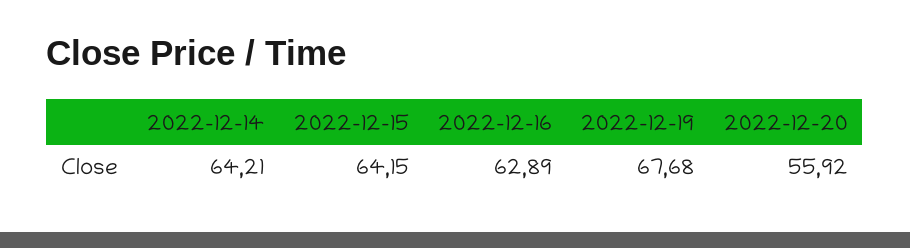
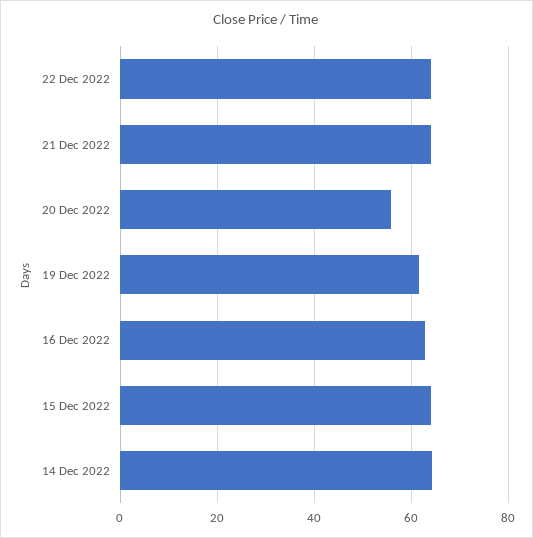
2022-12-19: 67.68 -> 62
22 Dec 2022: none -> 64
21 Dec 2022: none -> 64

